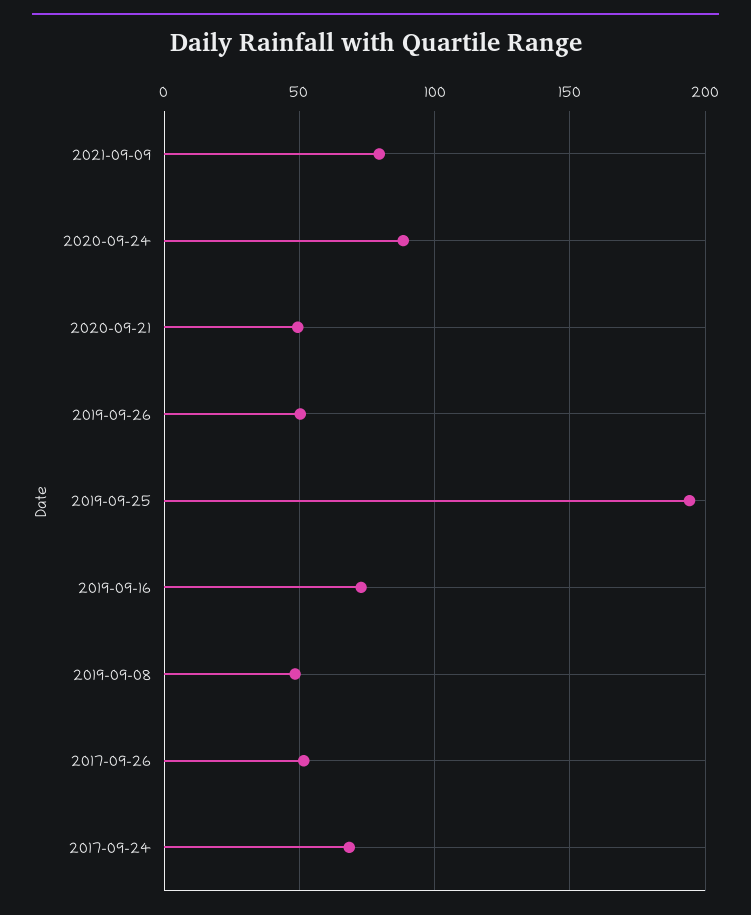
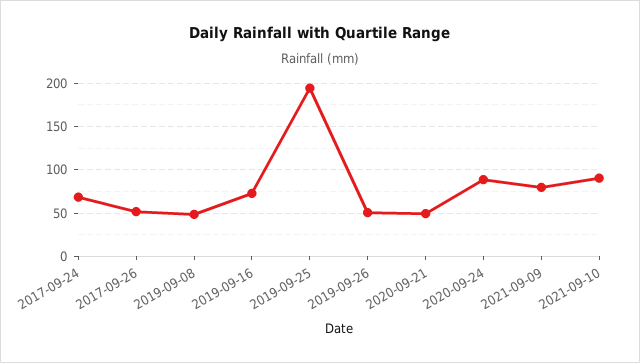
2021-09-10: none -> 90

